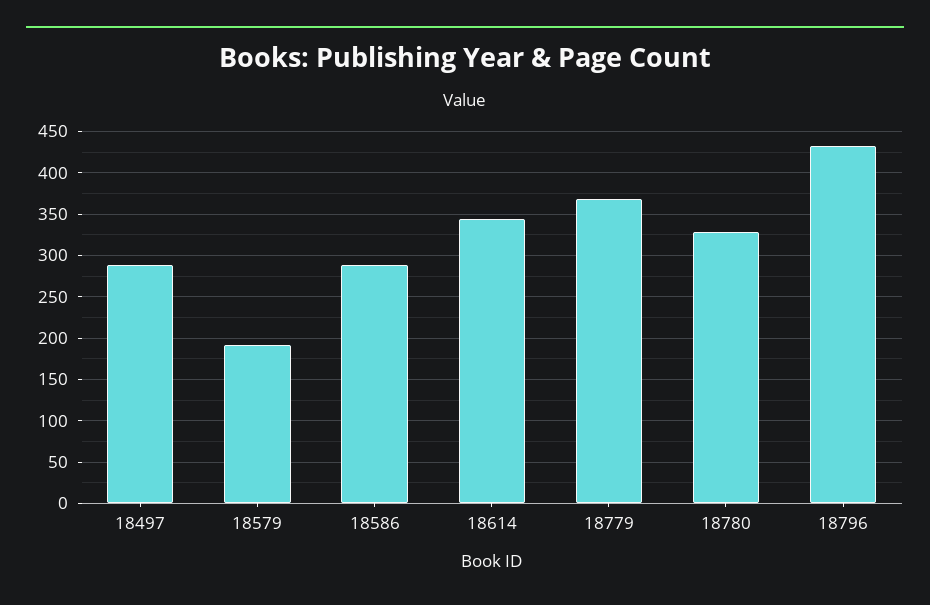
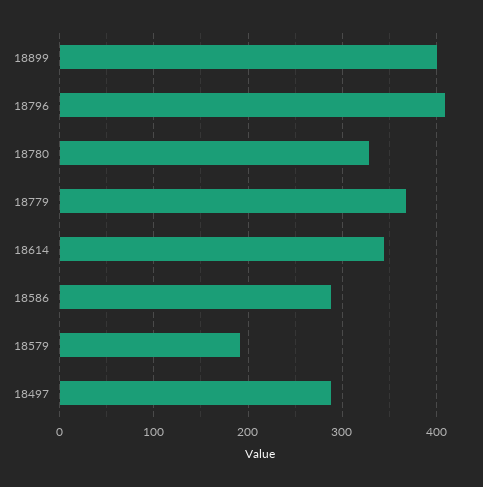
18796: 430 -> 410
18899: none -> 400

